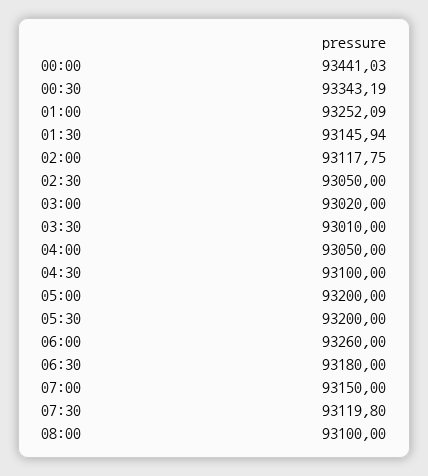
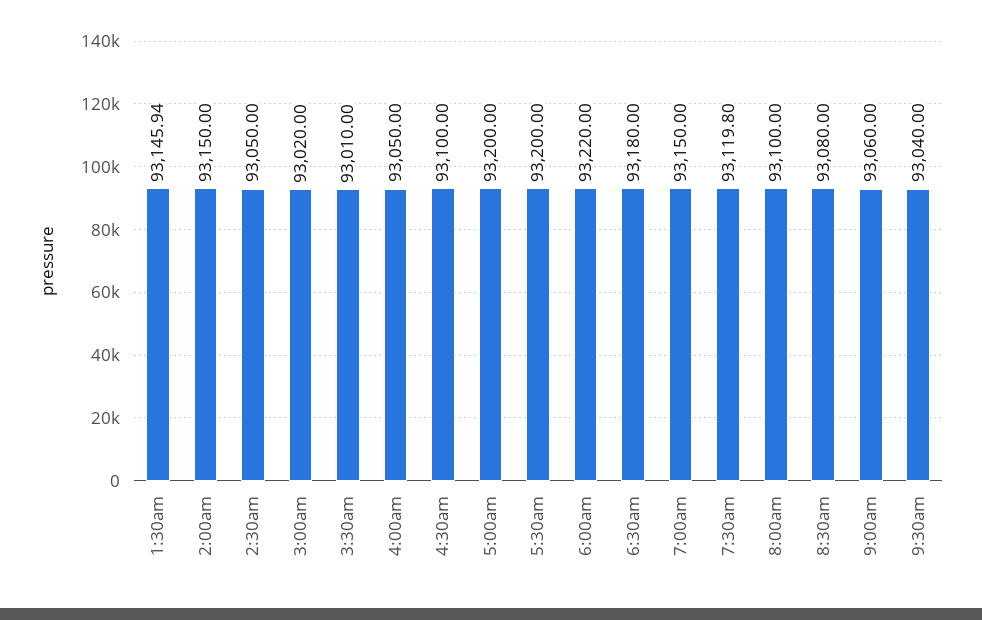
00:00: 93441.03 -> none
00:30: 93343.19 -> none
01:00: 93252.09 -> none
02:00: 93117.75 -> 93150
06:00: 93260 -> 93220
8:30am: none -> 93080
9:00am: none -> 93060
9:30am: none -> 93040

